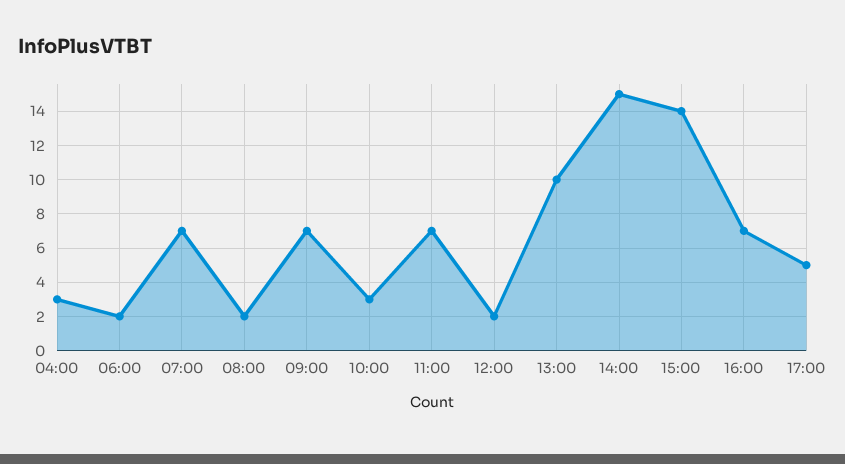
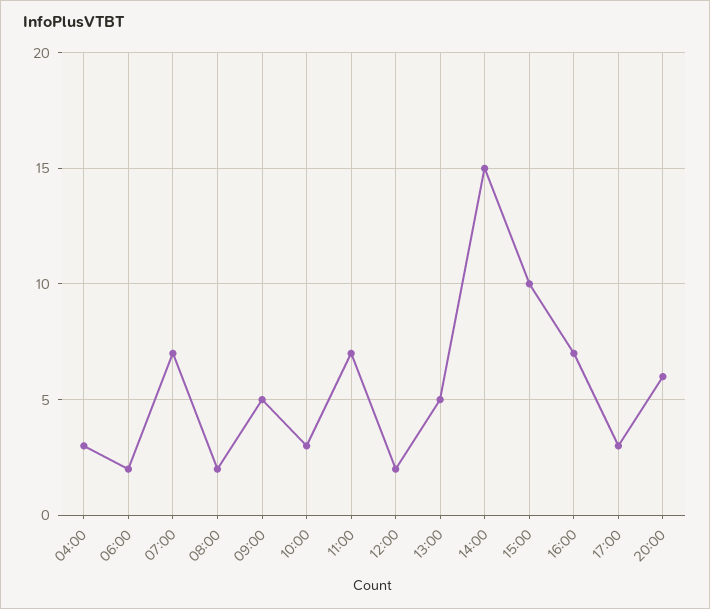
09:00: 7 -> 5
13:00: 10 -> 5
15:00: 14 -> 10
17:00: 5 -> 3
20:00: none -> 6

